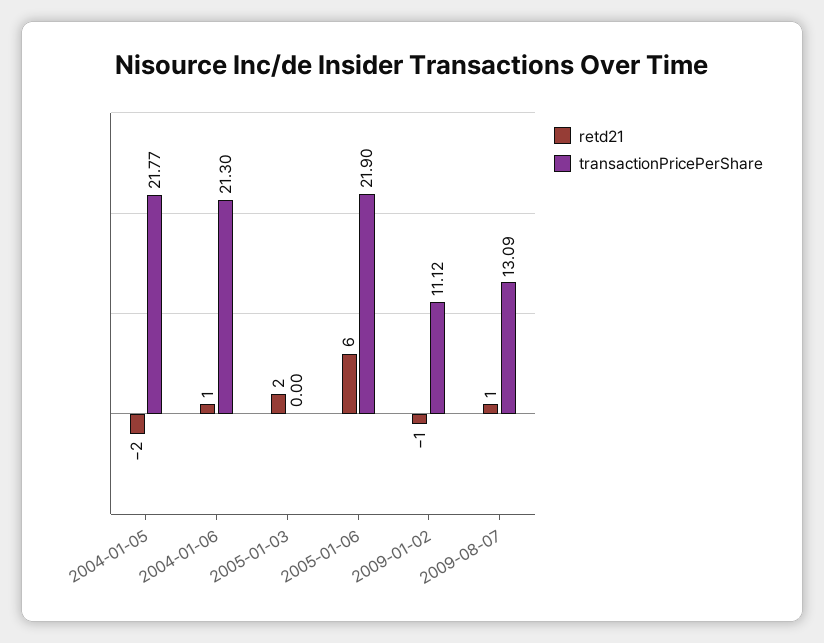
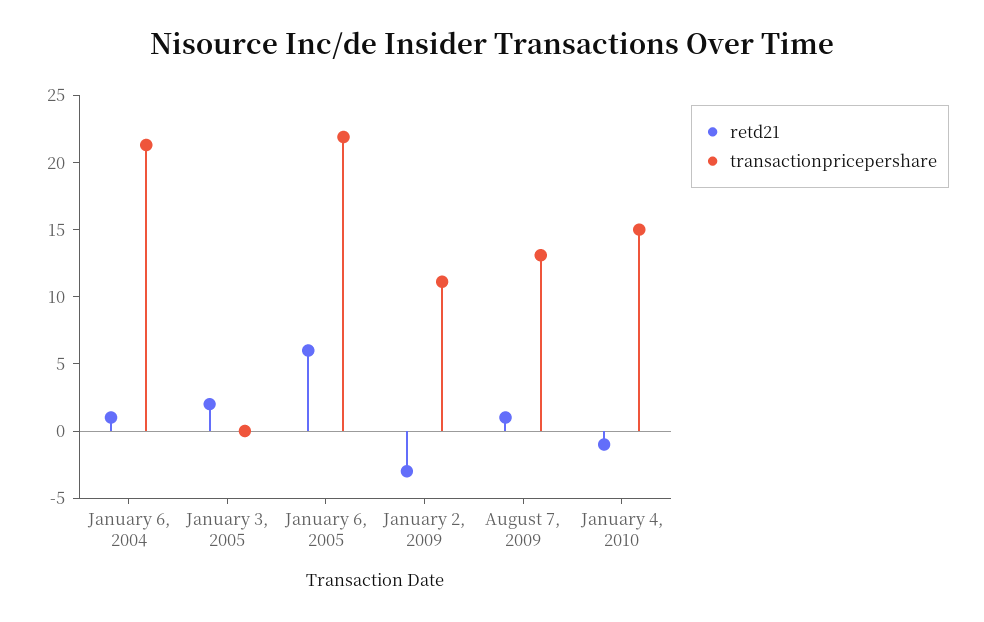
retd21, 2004-01-05: -2 -> none
transactionPricePerShare, 2004-01-05: 21.77 -> none
retd21, 2009-01-02: -1 -> -3
retd21, January 4, 2010: none -> -1
transactionPricePerShare, January 4, 2010: none -> 15

